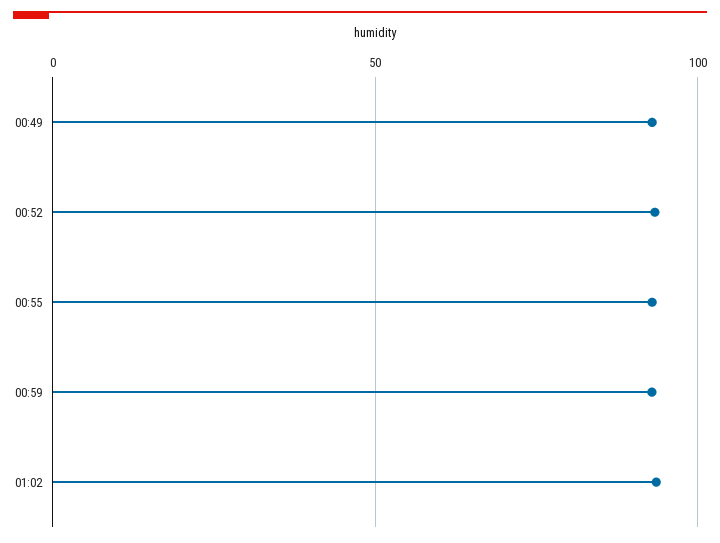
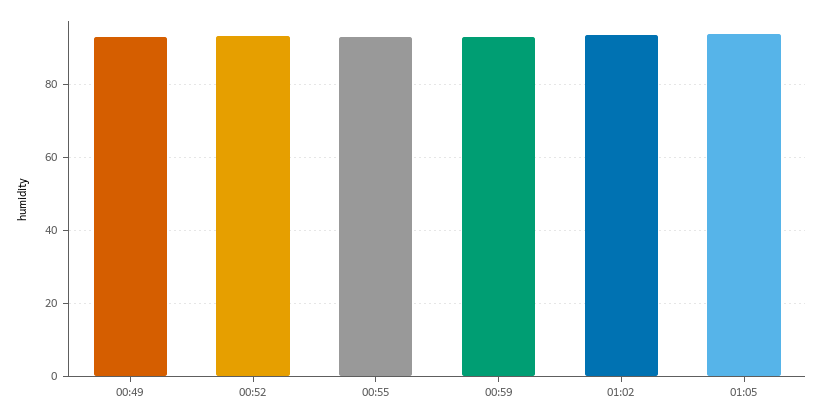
01:05: none -> 94

